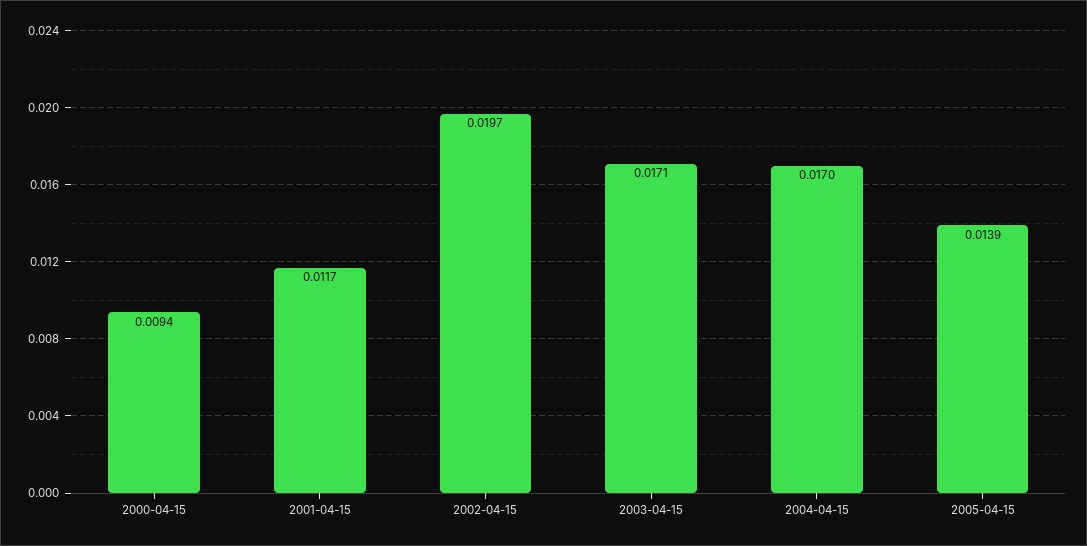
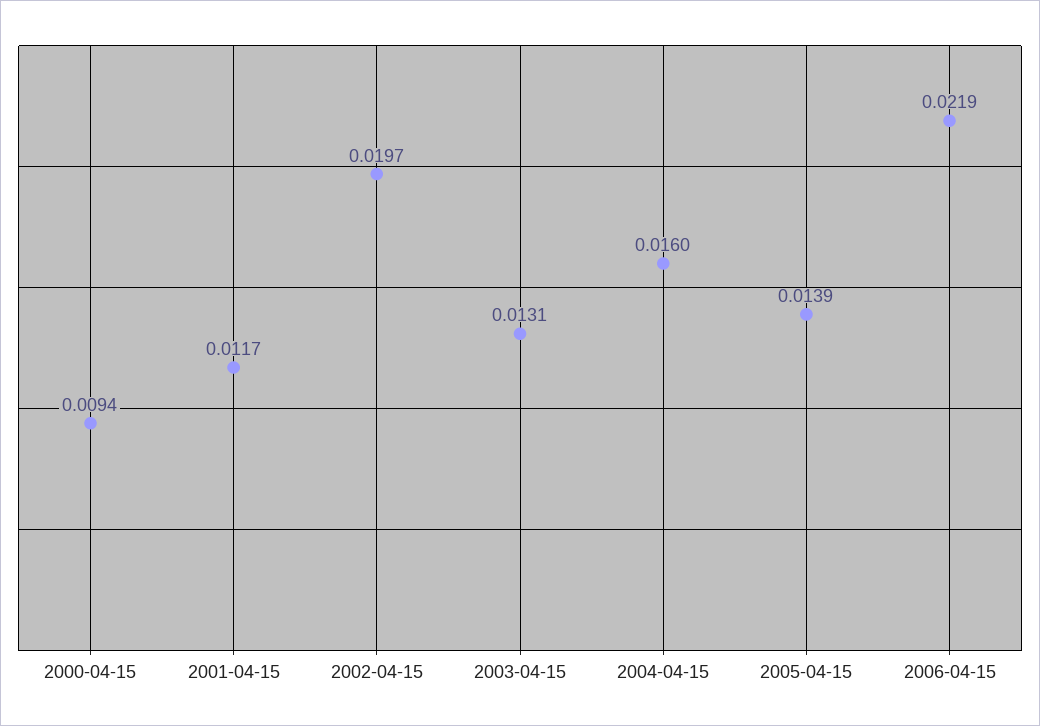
2003-04-15: 0.0171 -> 0.0131
2004-04-15: 0.017 -> 0.016
2006-04-15: none -> 0.0219

